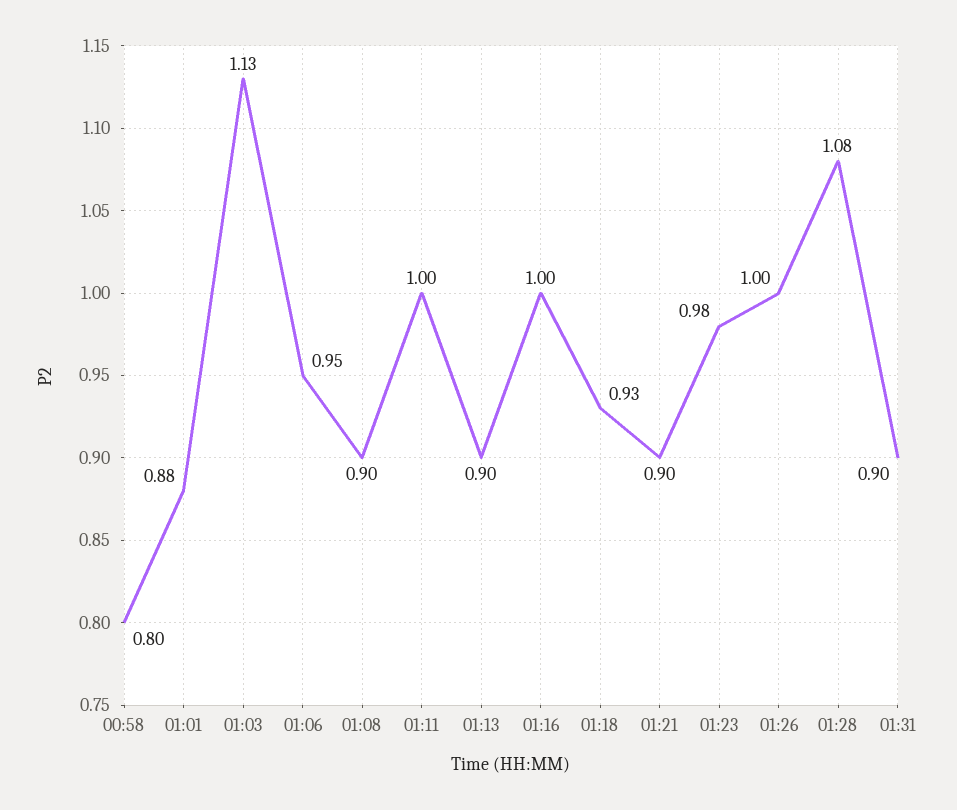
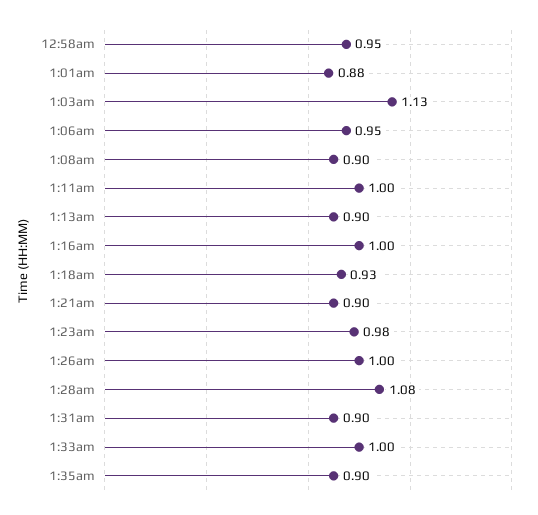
00:58: 0.8 -> 0.95
1:33am: none -> 1
1:35am: none -> 0.9

